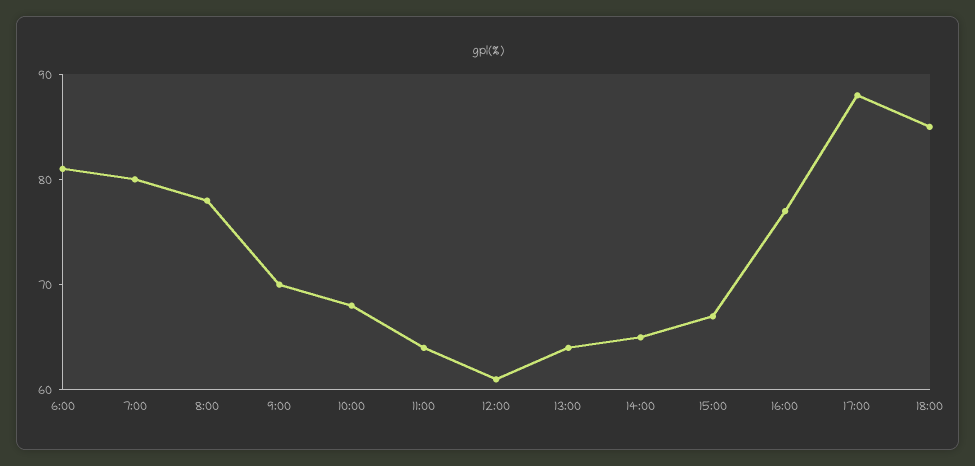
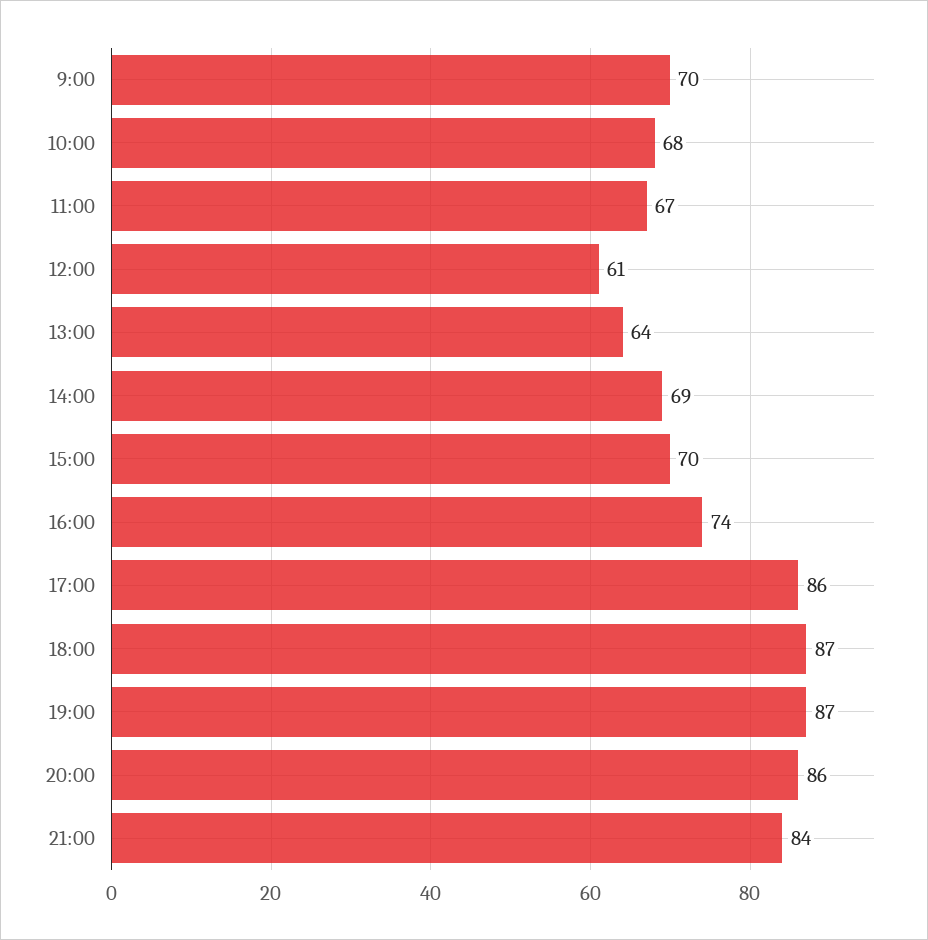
6:00: 81 -> none
7:00: 80 -> none
8:00: 78 -> none
11:00: 64 -> 67
14:00: 65 -> 69
15:00: 67 -> 70
16:00: 77 -> 74
17:00: 88 -> 86
18:00: 85 -> 87
19:00: none -> 87
20:00: none -> 86
21:00: none -> 84

